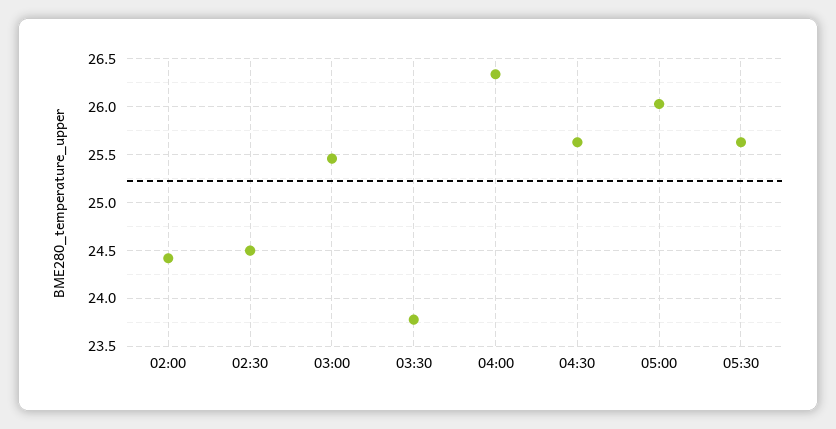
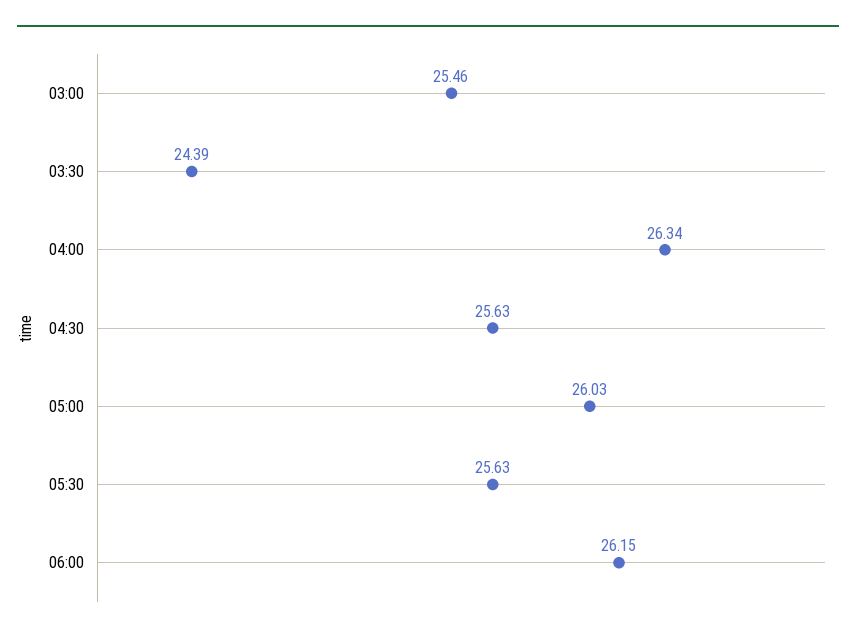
02:00: 24.4 -> none
02:30: 24.5 -> none
03:30: 23.8 -> 24.39
06:00: none -> 26.15

